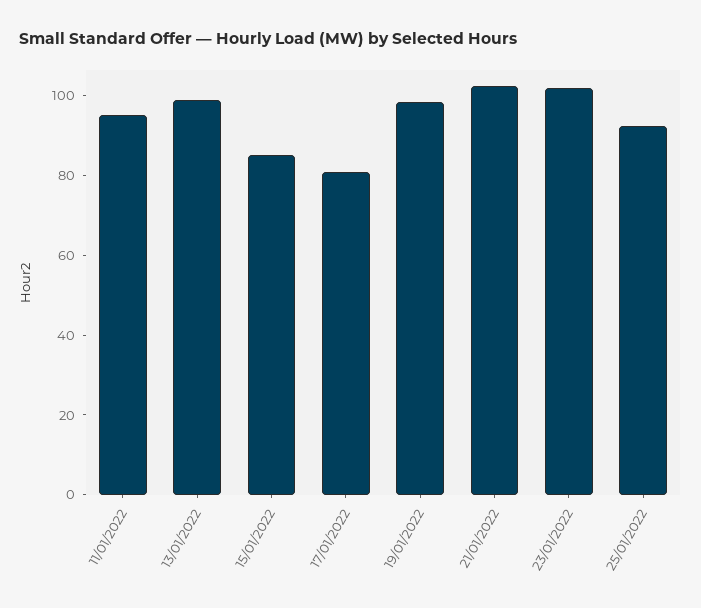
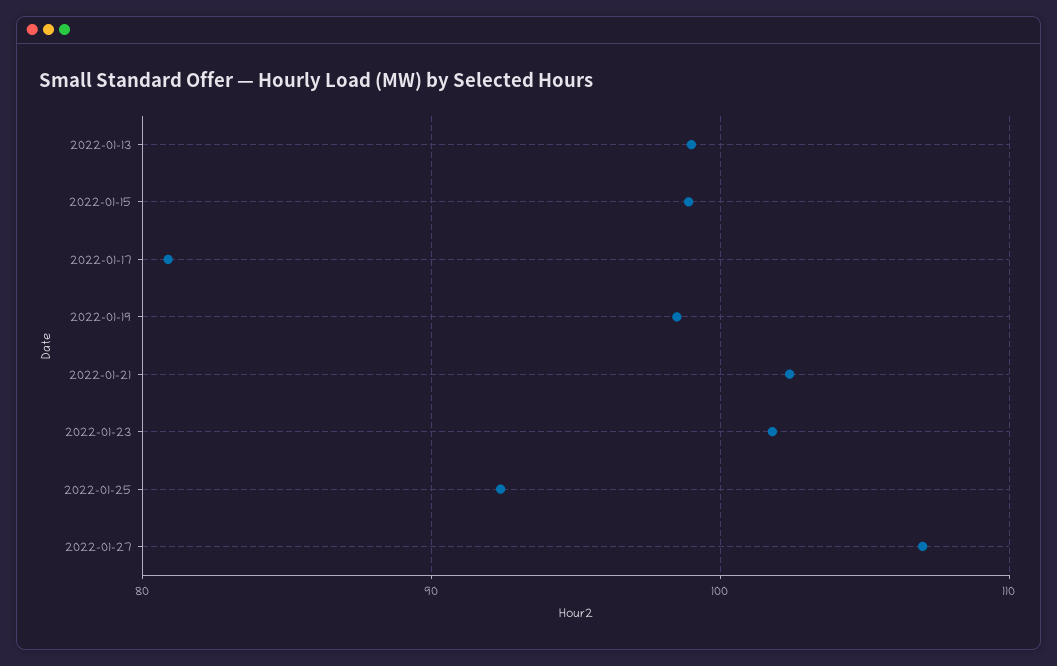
11/01/2022: 95 -> none
15/01/2022: 85 -> 99
2022-01-27: none -> 107

